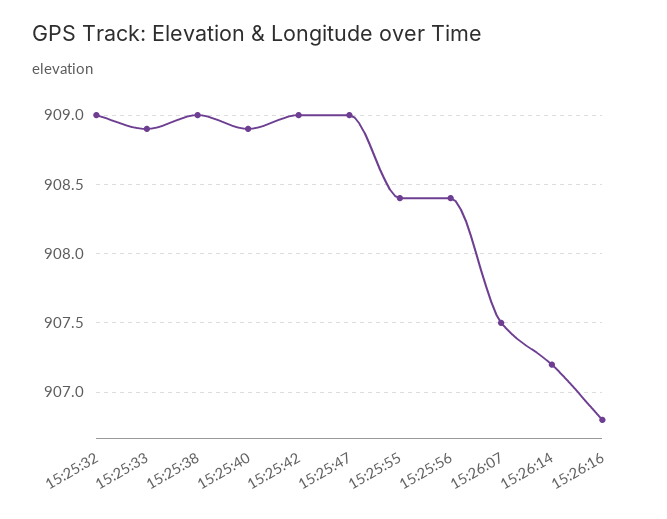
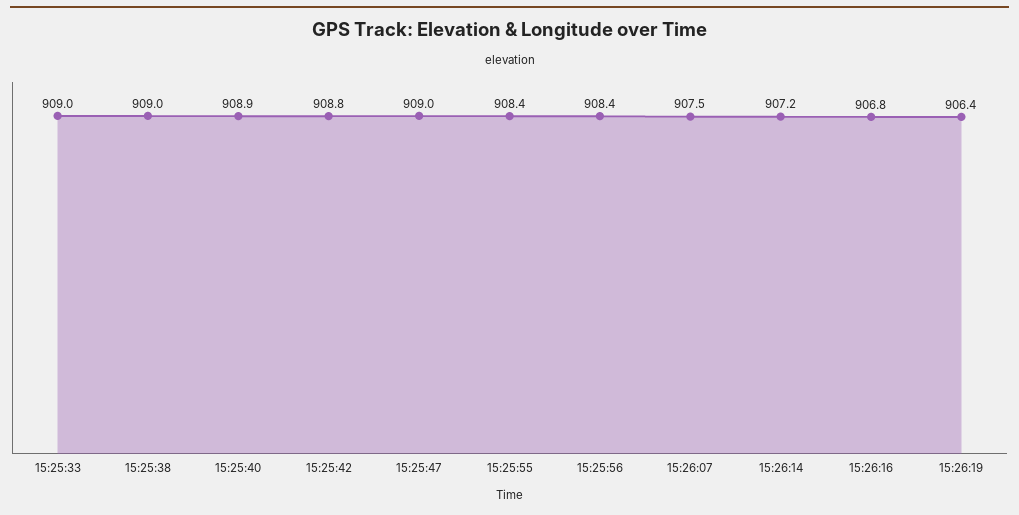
15:25:32: 909 -> none
15:25:33: 908.9 -> 909
15:25:42: 909 -> 908.8
15:26:19: none -> 906.4

